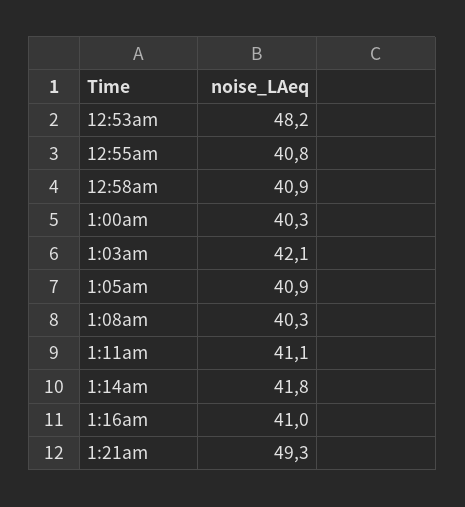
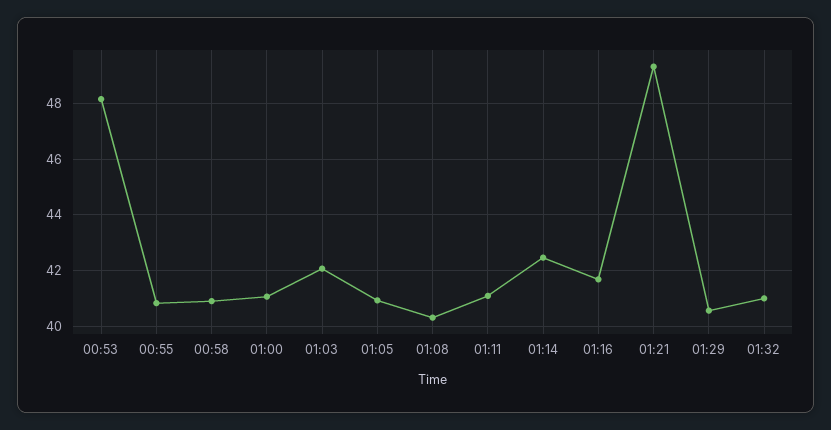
1:00am: 40.3 -> 41
1:14am: 41.8 -> 42.5
1:16am: 41 -> 41.75
01:29: none -> 40.5
01:32: none -> 41

